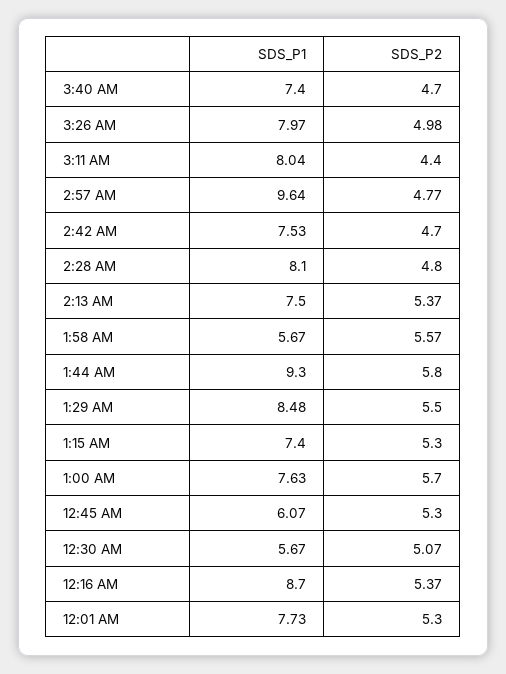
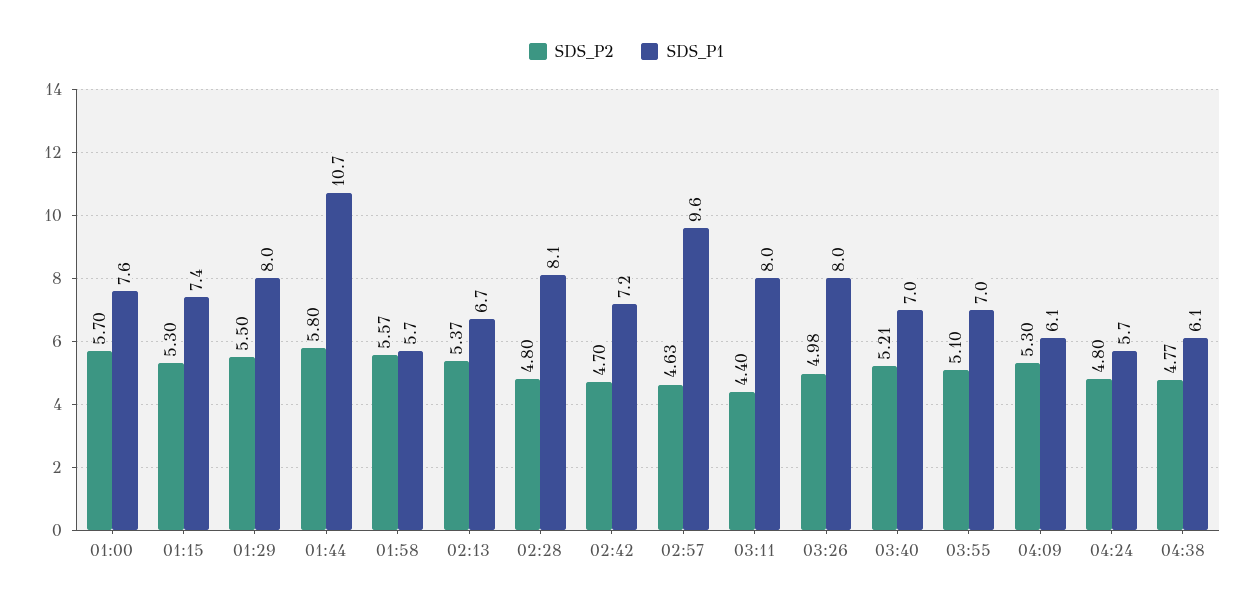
SDS_P1, 3:40 AM: 7.4 -> 7
SDS_P2, 3:40 AM: 4.7 -> 5.21
SDS_P2, 2:57 AM: 4.77 -> 4.63
SDS_P1, 2:42 AM: 7.53 -> 7.2
SDS_P1, 2:13 AM: 7.5 -> 6.7
SDS_P1, 1:44 AM: 9.3 -> 10.7
SDS_P1, 1:29 AM: 8.48 -> 8
SDS_P1, 12:45 AM: 6.07 -> none
SDS_P2, 12:45 AM: 5.3 -> none
SDS_P1, 12:30 AM: 5.67 -> none
SDS_P2, 12:30 AM: 5.07 -> none
SDS_P1, 12:16 AM: 8.7 -> none
SDS_P2, 12:16 AM: 5.37 -> none
SDS_P1, 12:01 AM: 7.73 -> none
SDS_P2, 12:01 AM: 5.3 -> none
SDS_P2, 03:55: none -> 5.1
SDS_P1, 03:55: none -> 7
SDS_P2, 04:09: none -> 5.3
SDS_P1, 04:09: none -> 6.1
SDS_P2, 04:24: none -> 4.8
SDS_P1, 04:24: none -> 5.7
SDS_P2, 04:38: none -> 4.77
SDS_P1, 04:38: none -> 6.1

